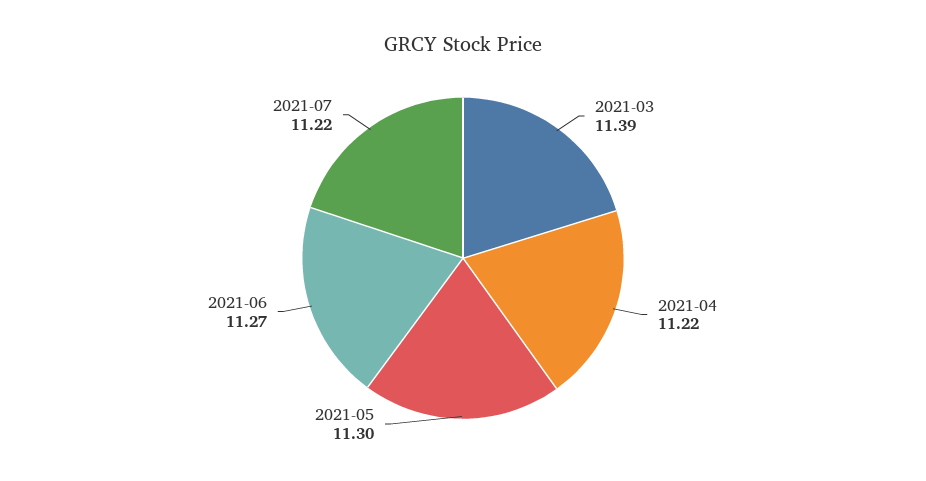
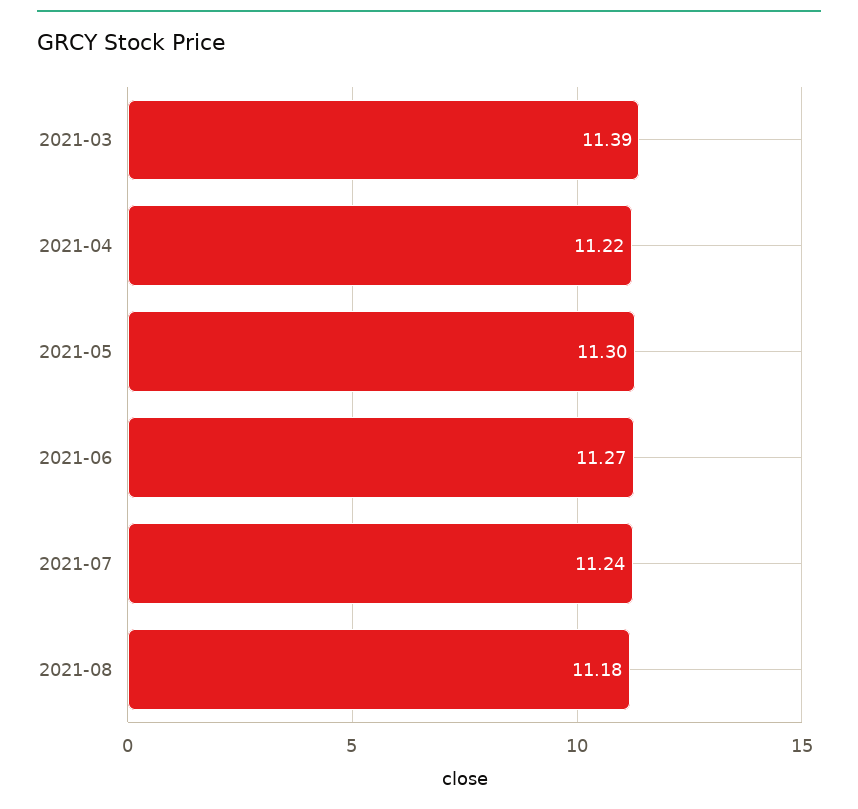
2021-07: 11.22 -> 11.24
2021-08: none -> 11.18

